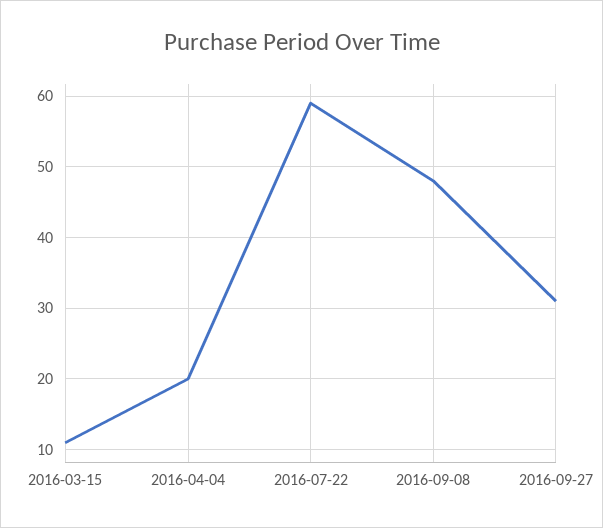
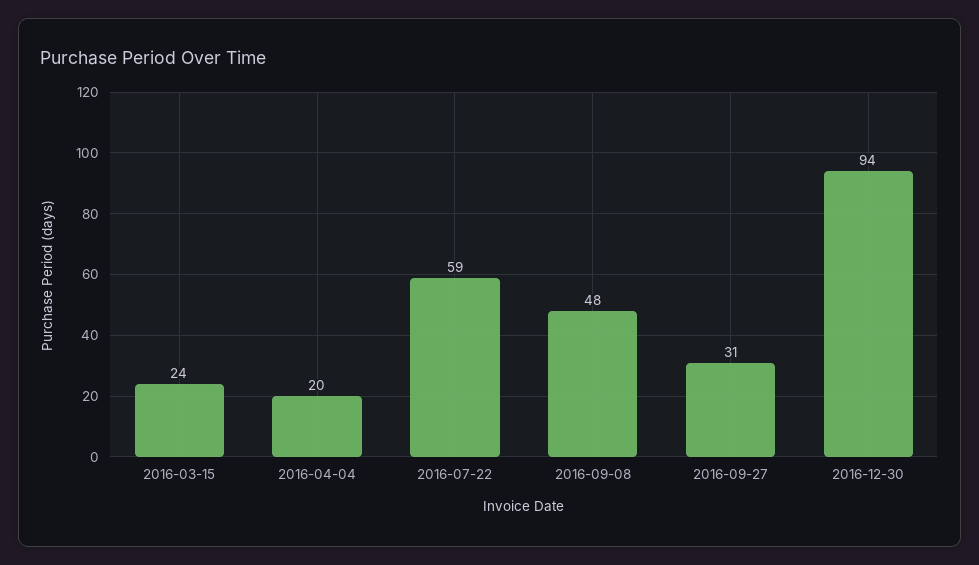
2016-03-15: 11 -> 24
2016-12-30: none -> 94

